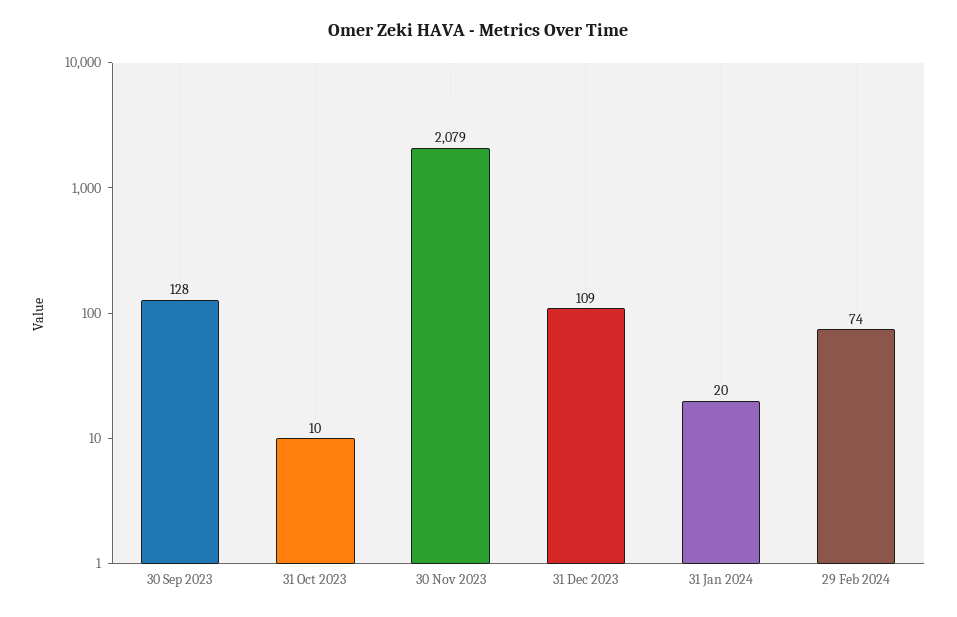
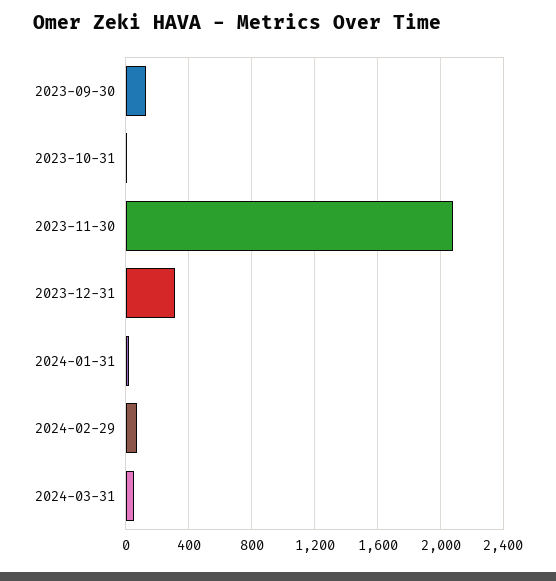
31 Dec 2023: 109 -> 300
2024-03-31: none -> 50

